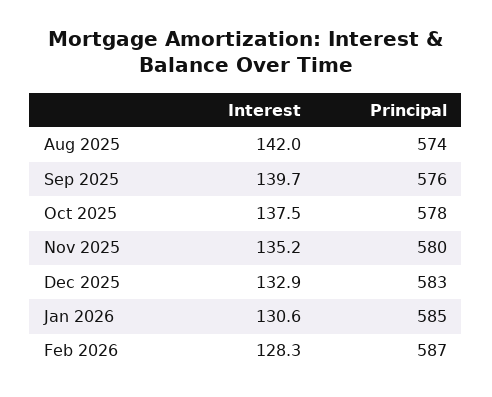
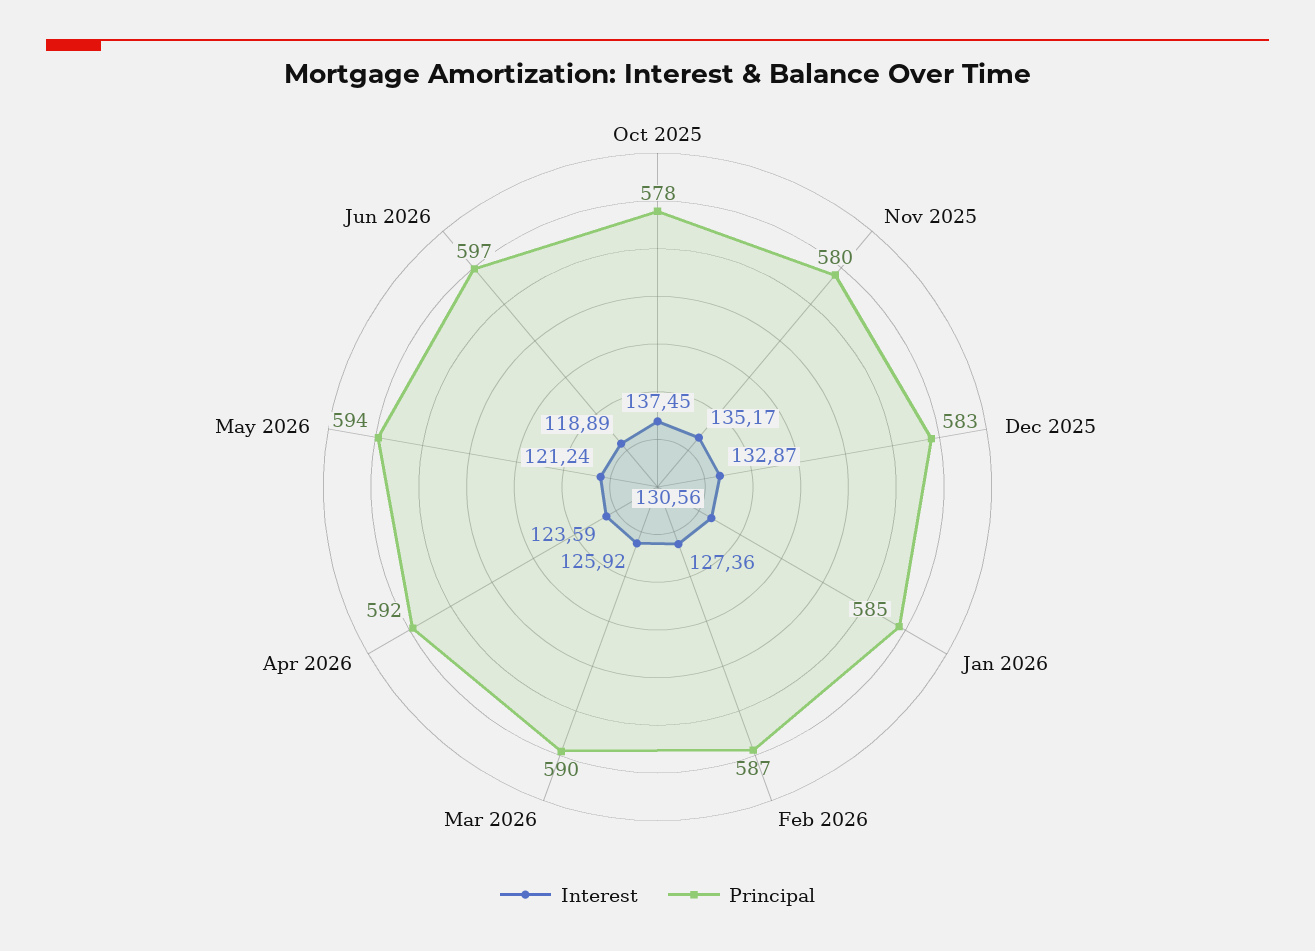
Interest, Aug 2025: 142 -> none
Principal, Aug 2025: 574 -> none
Interest, Sep 2025: 139.7 -> none
Principal, Sep 2025: 576 -> none
Interest, Feb 2026: 128.3 -> 127.36
Interest, Mar 2026: none -> 125.92
Principal, Mar 2026: none -> 590
Interest, Apr 2026: none -> 123.59
Principal, Apr 2026: none -> 592
Interest, May 2026: none -> 121.24
Principal, May 2026: none -> 594
Interest, Jun 2026: none -> 118.89
Principal, Jun 2026: none -> 597

